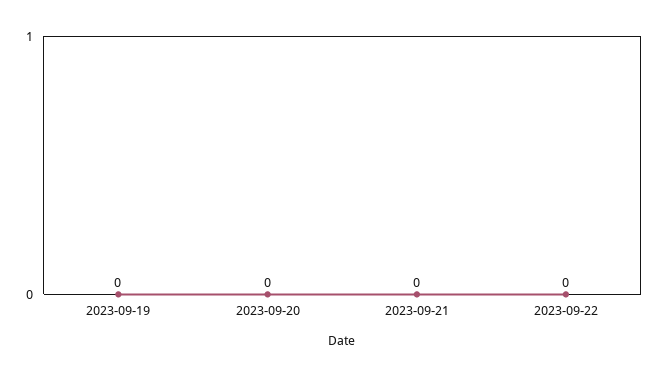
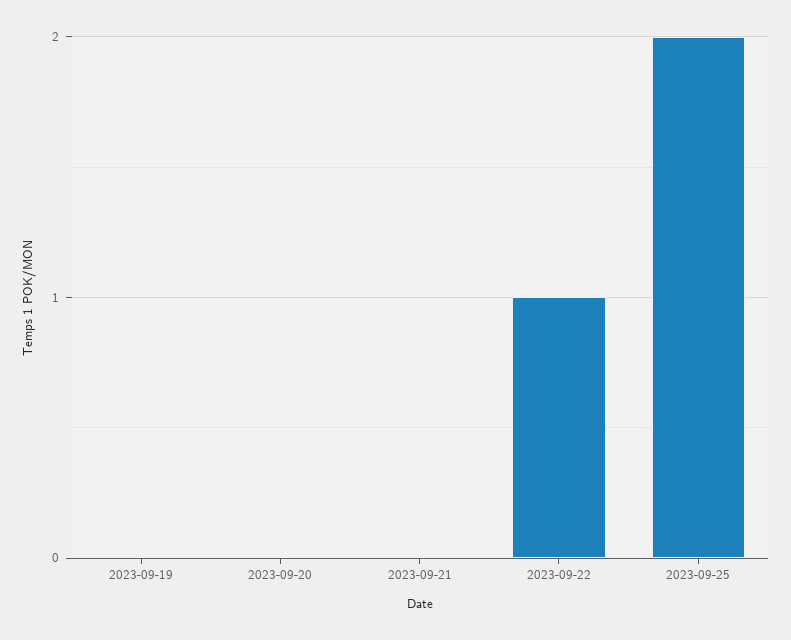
2023-09-22: 0 -> 1
2023-09-25: none -> 2

